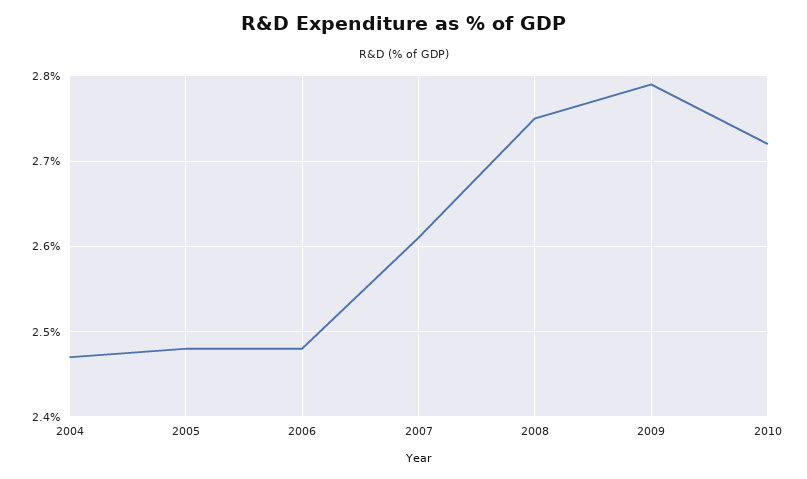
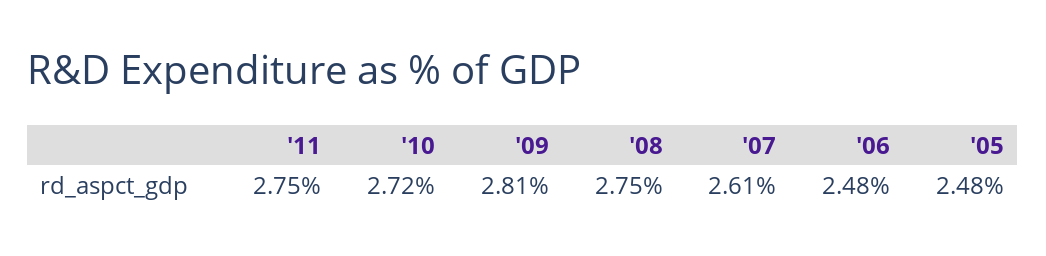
2004: 2.47 -> none
2009: 2.79 -> 2.81
'11: none -> 2.75

